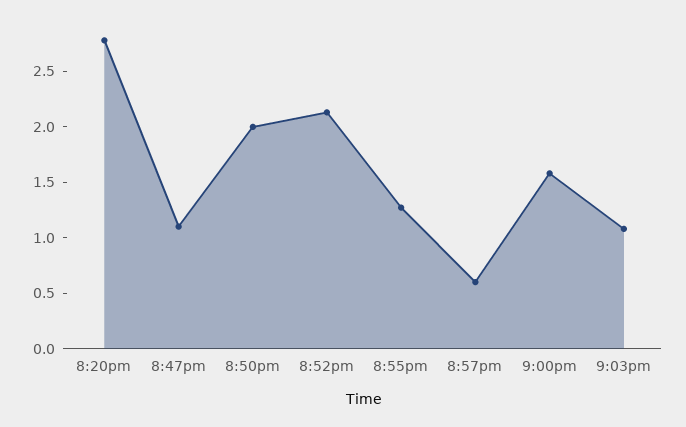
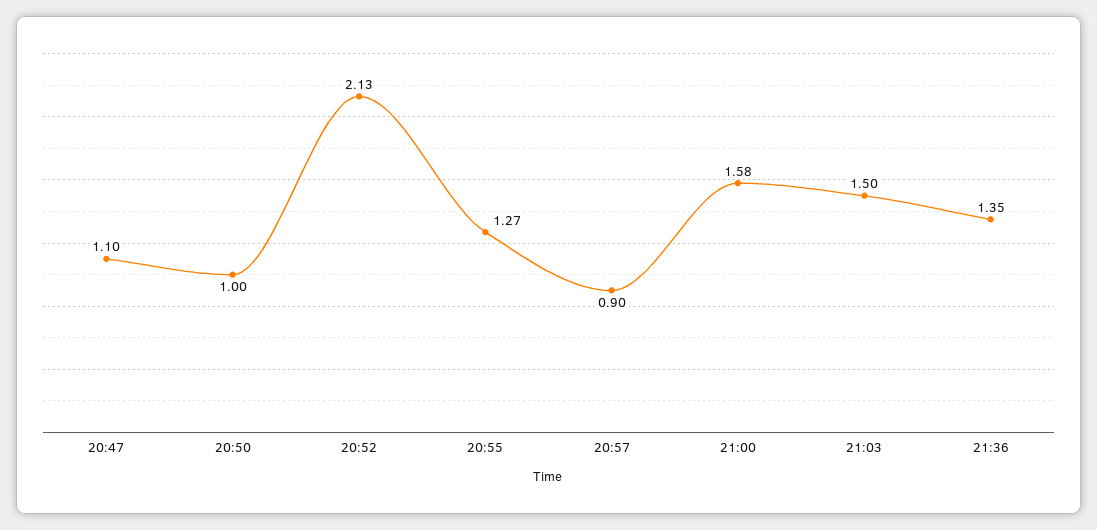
8:20pm: 2.8 -> none
8:50pm: 2 -> 1
8:57pm: 0.6 -> 0.9
9:03pm: 1.1 -> 1.5
21:36: none -> 1.35

